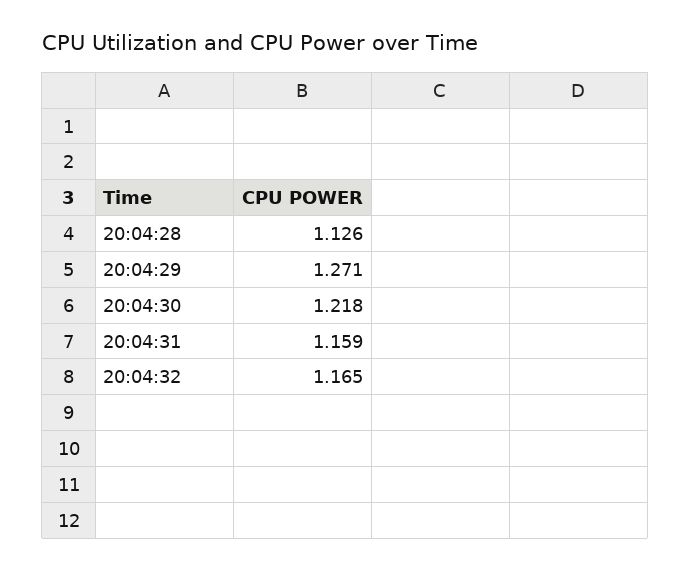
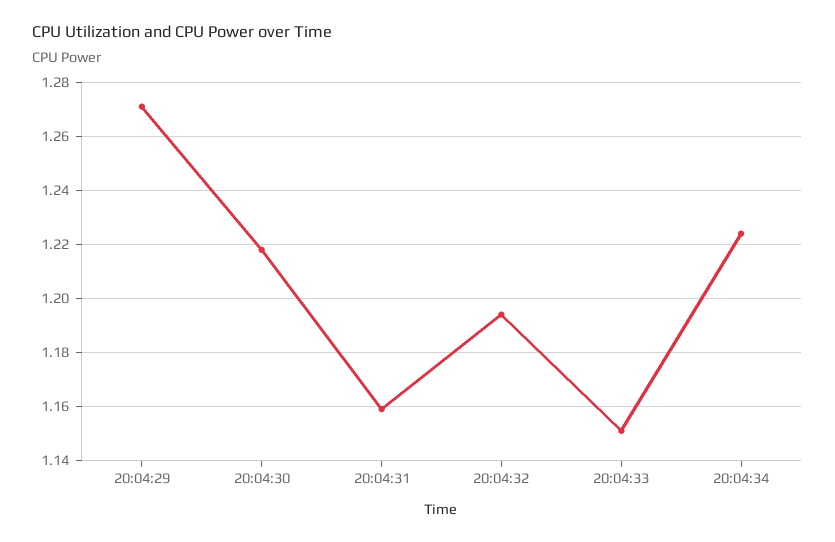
20:04:28: 1.126 -> none
20:04:32: 1.165 -> 1.195
20:04:33: none -> 1.15
20:04:34: none -> 1.225

